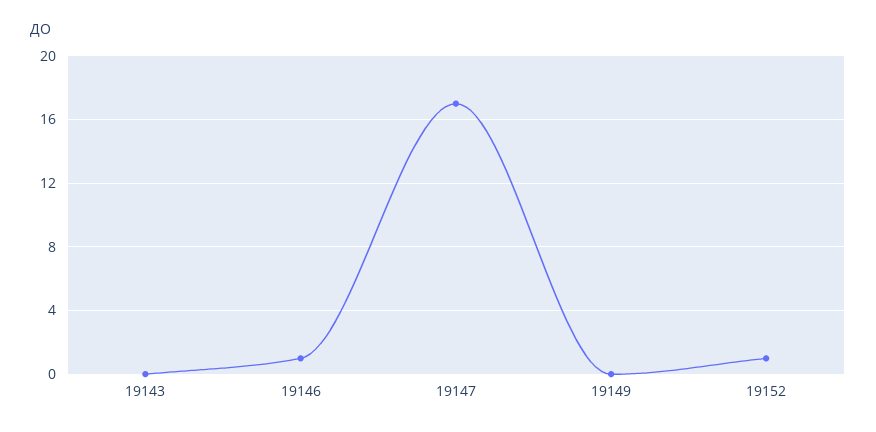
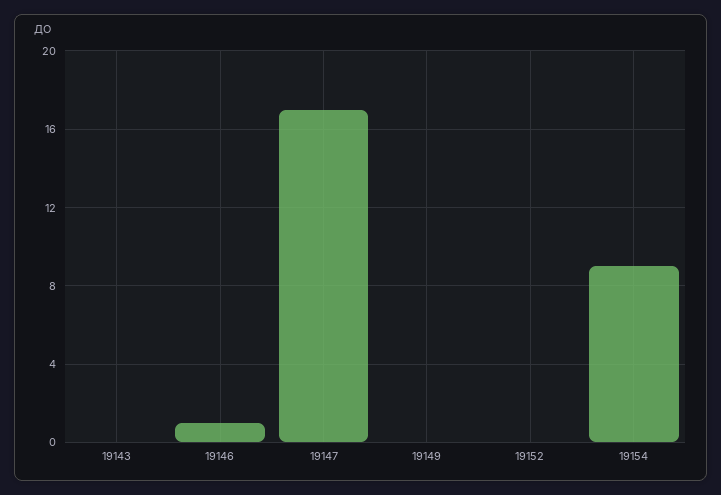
19152: 1 -> 0
19154: none -> 9

